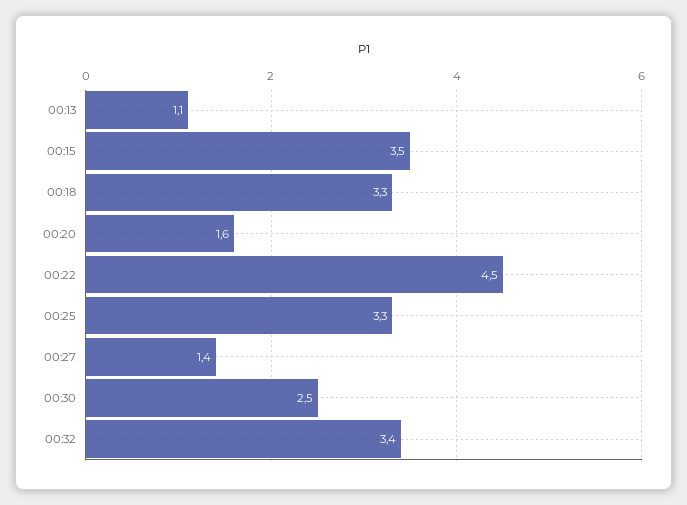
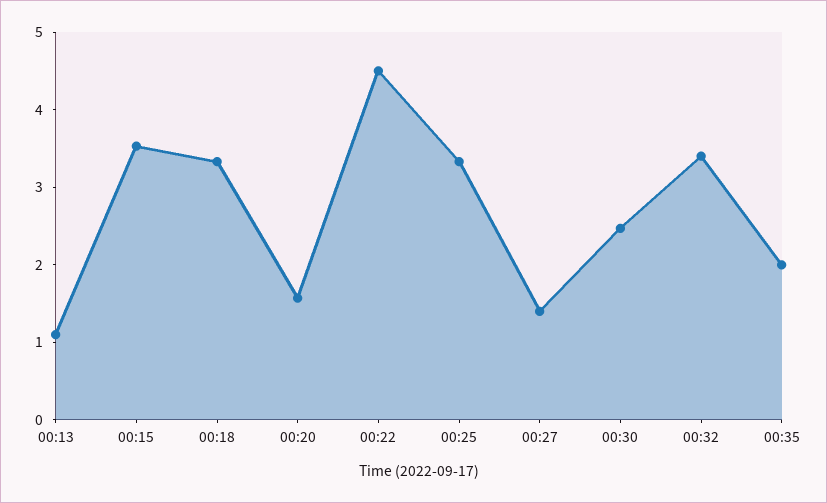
00:35: none -> 2

